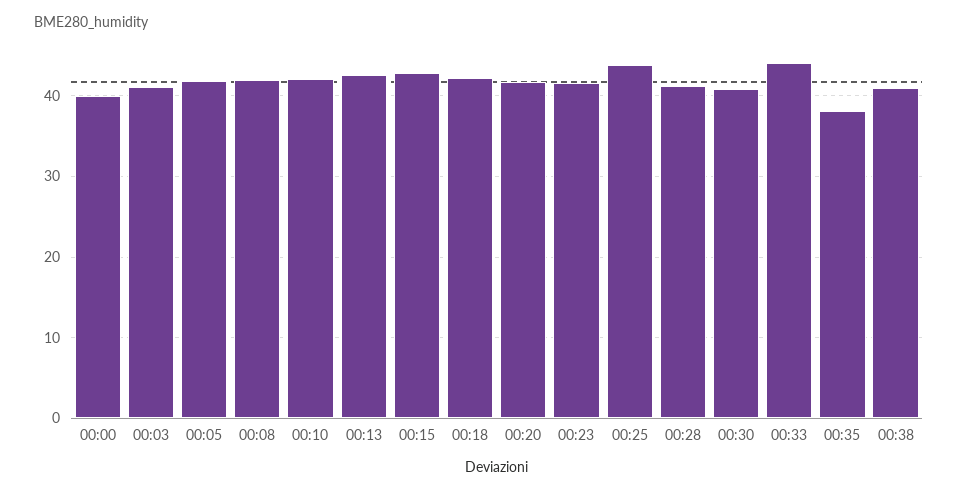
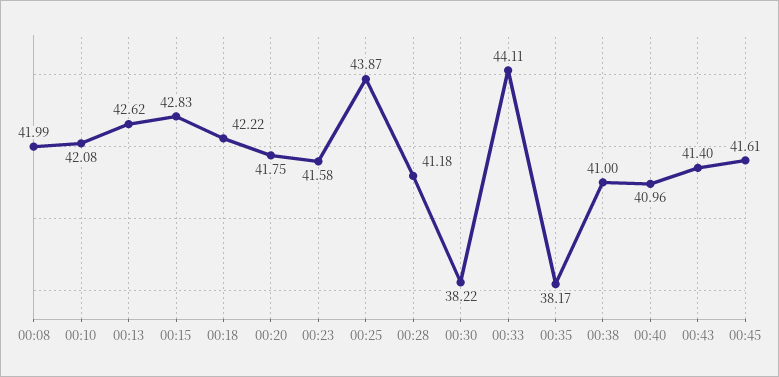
00:00: 40 -> none
00:03: 41 -> none
00:05: 42 -> none
00:30: 41 -> 38.22
00:40: none -> 40.96
00:43: none -> 41.4
00:45: none -> 41.61

